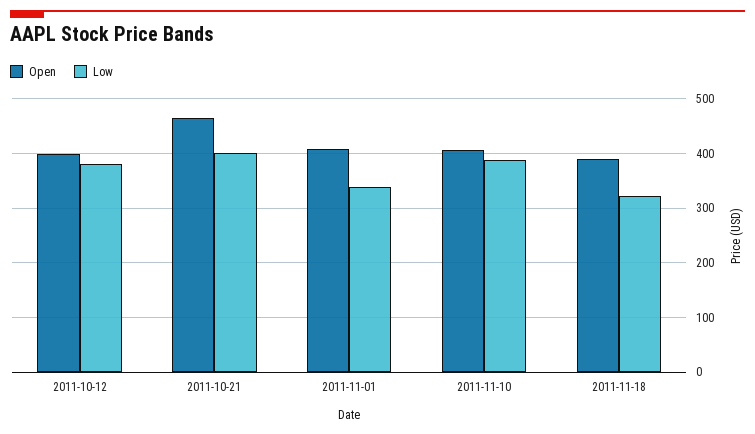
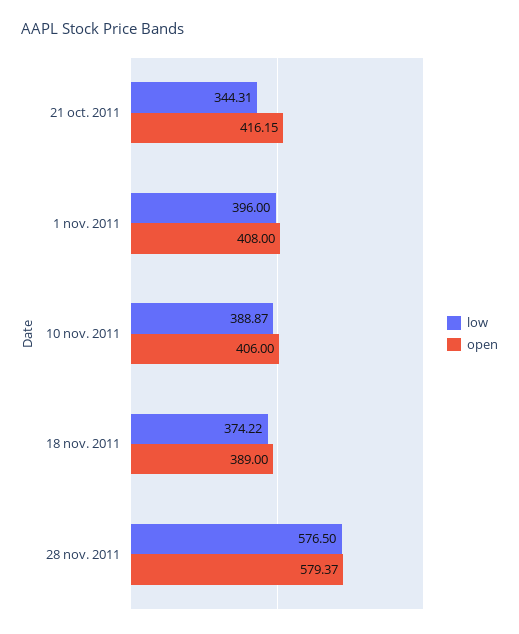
Open, 2011-10-12: 400 -> none
Low, 2011-10-12: 380 -> none
Open, 2011-10-21: 460 -> 416.15
Low, 2011-10-21: 400 -> 344.31
Low, 2011-11-01: 340 -> 396
Low, 2011-11-18: 320 -> 374.22
Low, 28 nov. 2011: none -> 576.5
Open, 28 nov. 2011: none -> 579.37

